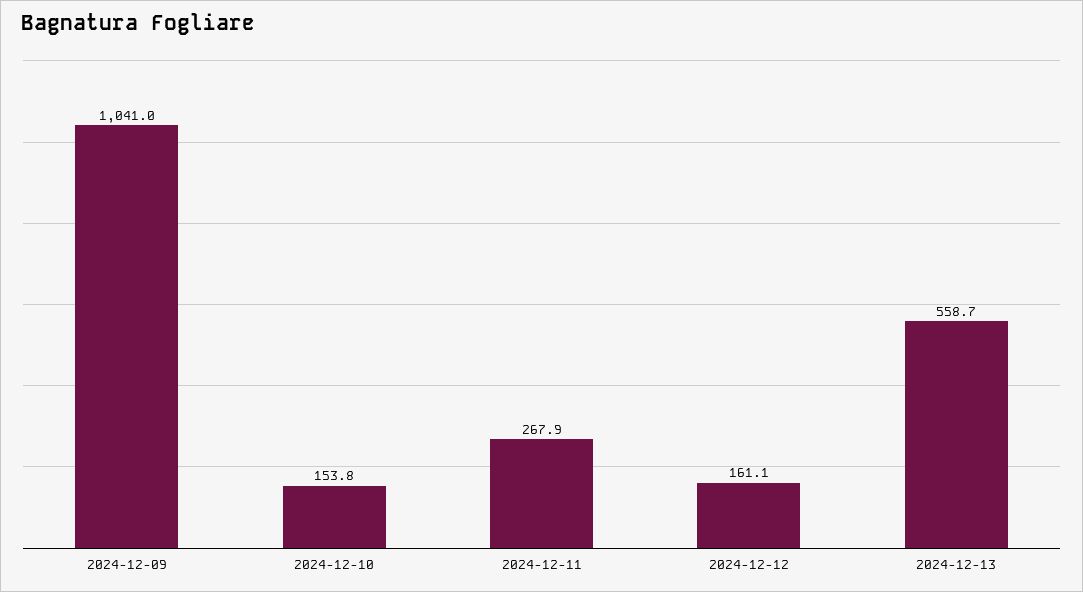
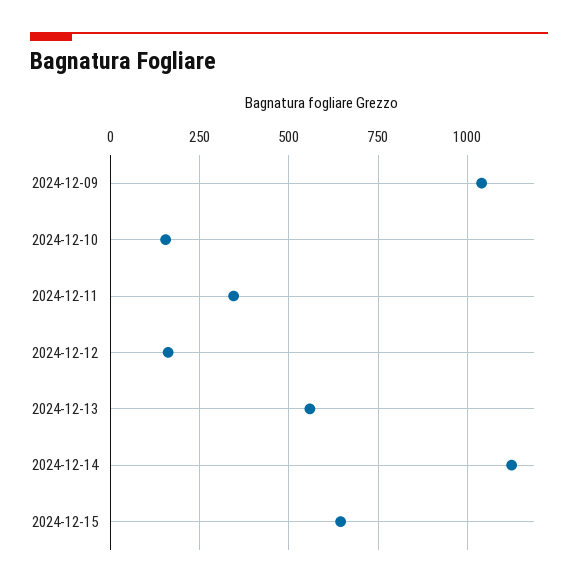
2024-12-11: 267.9 -> 350
2024-12-14: none -> 1125
2024-12-15: none -> 650

